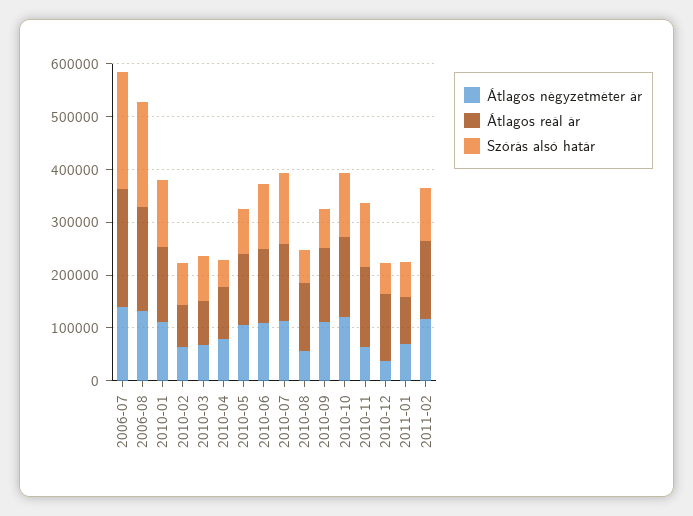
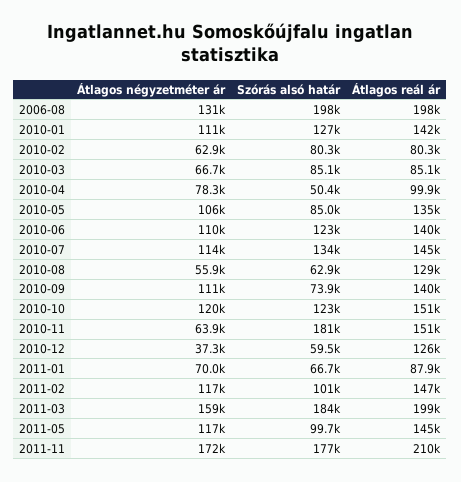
Átlagos négyzetméter ár, 2006-07: 140000 -> none
Átlagos reál ár, 2006-07: 220000 -> none
Szórás alsó határ, 2006-07: 220000 -> none
Szórás alsó határ, 2010-11: 120000 -> 181000
Átlagos négyzetméter ár, 2011-03: none -> 159000
Szórás alsó határ, 2011-03: none -> 184000
Átlagos reál ár, 2011-03: none -> 199000
Átlagos négyzetméter ár, 2011-05: none -> 117000
Szórás alsó határ, 2011-05: none -> 99700
Átlagos reál ár, 2011-05: none -> 145000
Átlagos négyzetméter ár, 2011-11: none -> 172000
Szórás alsó határ, 2011-11: none -> 177000
Átlagos reál ár, 2011-11: none -> 210000

